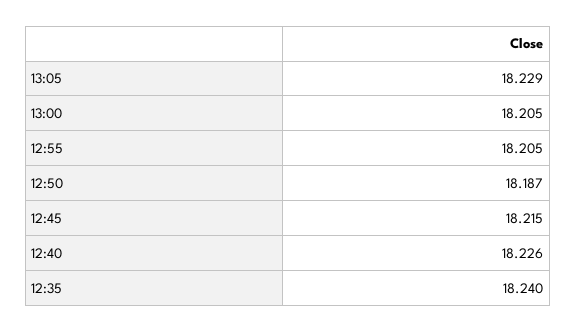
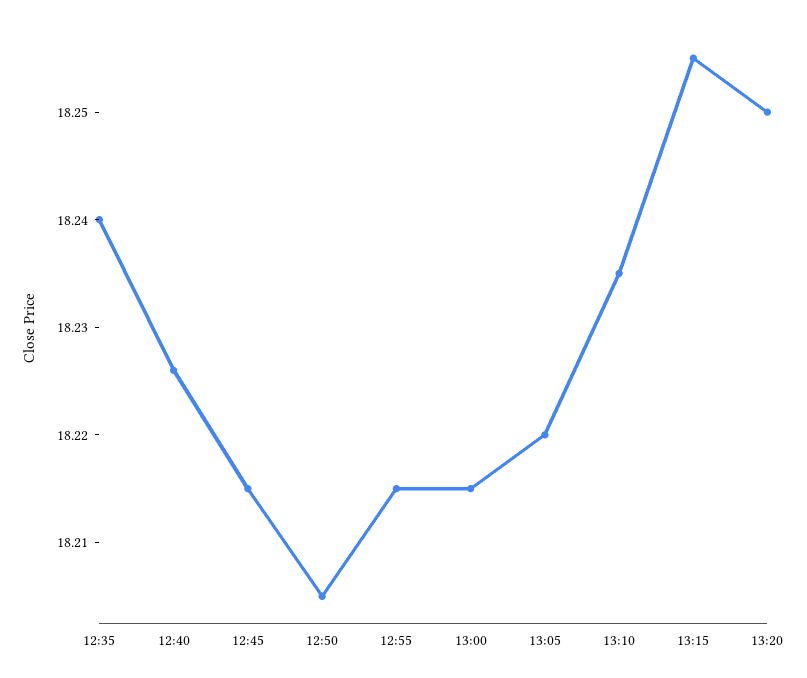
13:05: 18.229 -> 18.22
13:00: 18.205 -> 18.215
12:55: 18.205 -> 18.215
12:50: 18.187 -> 18.205
13:10: none -> 18.235
13:15: none -> 18.255
13:20: none -> 18.25

